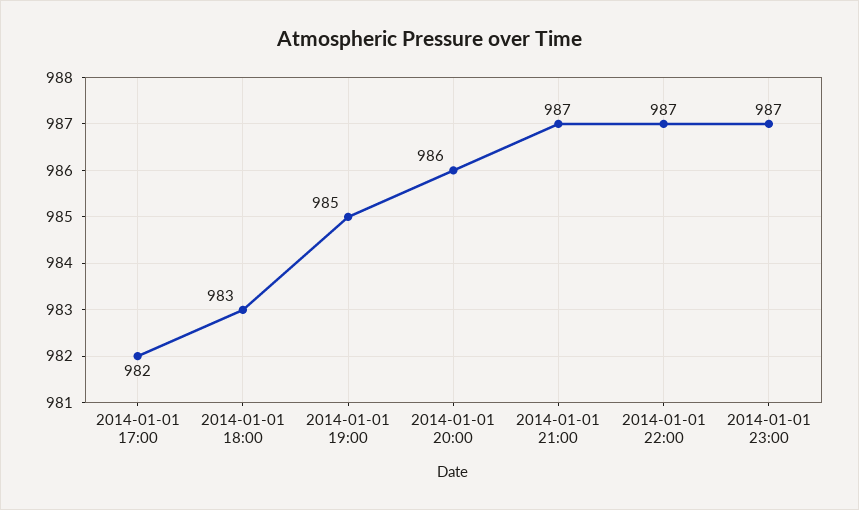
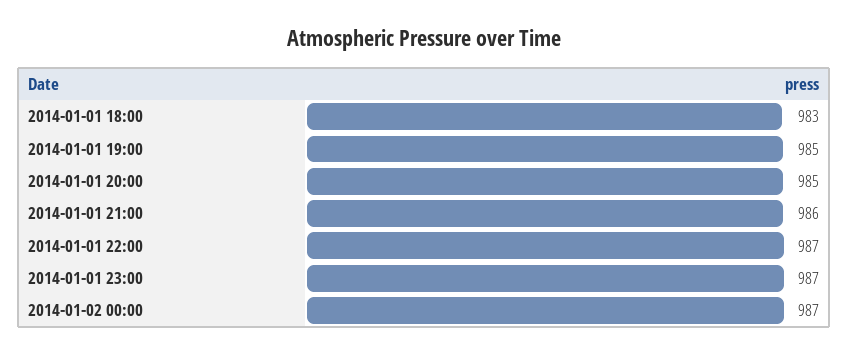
2014-01-01 17:00: 982 -> none
2014-01-01 20:00: 986 -> 985
2014-01-01 21:00: 987 -> 986
2014-01-02 00:00: none -> 987

